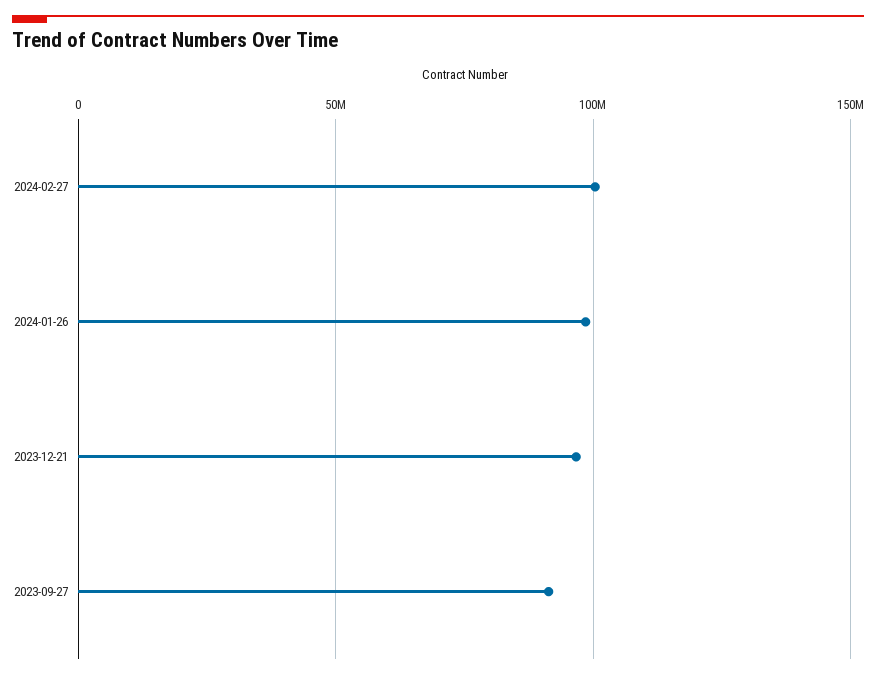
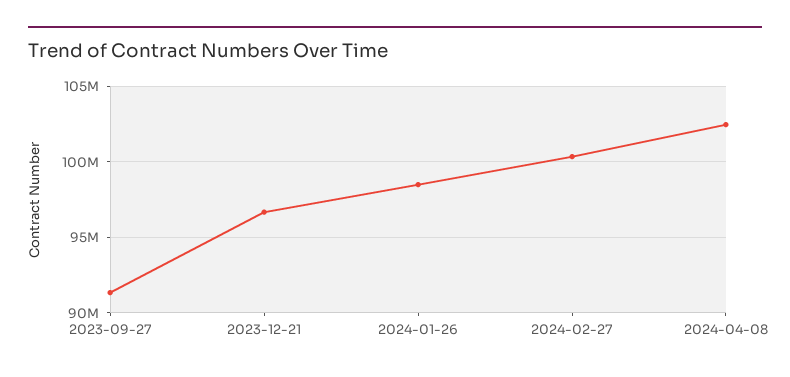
2024-04-08: none -> 102500000

